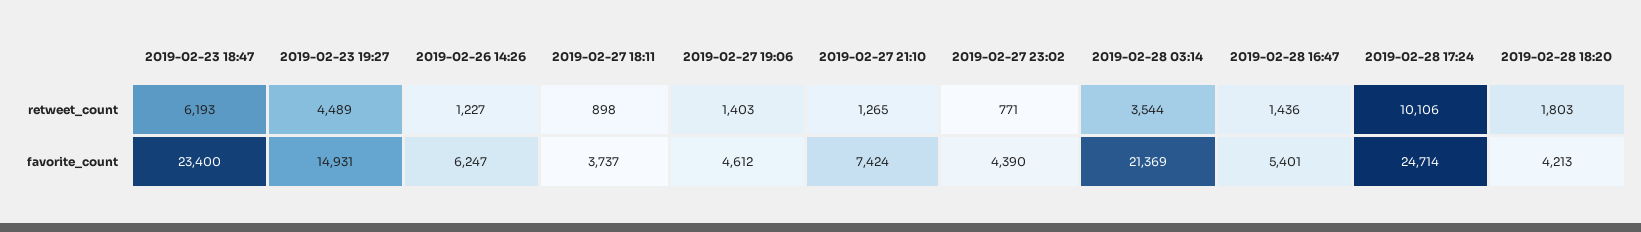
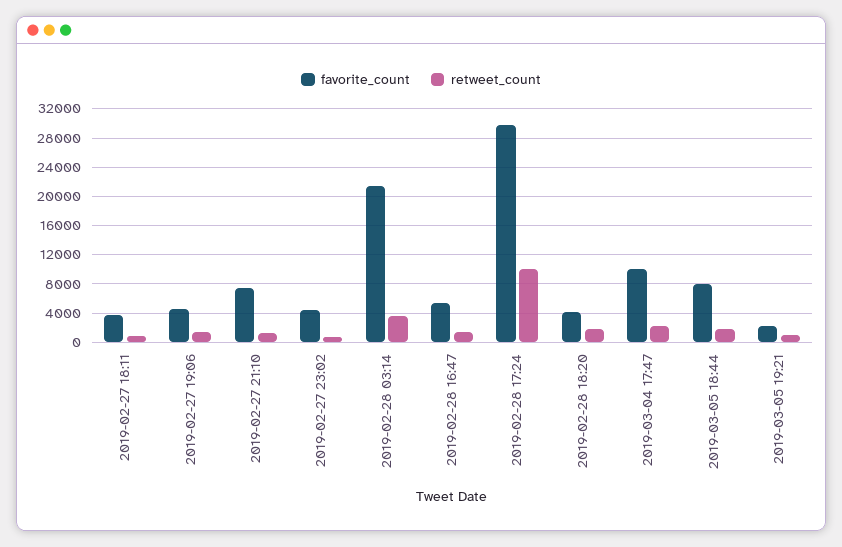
retweet_count, 2019-02-23 18:47: 6193 -> none
retweet_count, 2019-02-23 19:27: 4489 -> none
retweet_count, 2019-02-26 14:26: 1227 -> none
favorite_count, 2019-02-23 18:47: 23400 -> none
favorite_count, 2019-02-23 19:27: 14931 -> none
favorite_count, 2019-02-26 14:26: 6247 -> none
favorite_count, 2019-02-28 17:24: 24714 -> 30000
favorite_count, 2019-03-04 17:47: none -> 10000
retweet_count, 2019-03-04 17:47: none -> 2000
favorite_count, 2019-03-05 18:44: none -> 8000
retweet_count, 2019-03-05 18:44: none -> 2000
favorite_count, 2019-03-05 19:21: none -> 2000
retweet_count, 2019-03-05 19:21: none -> 1000

